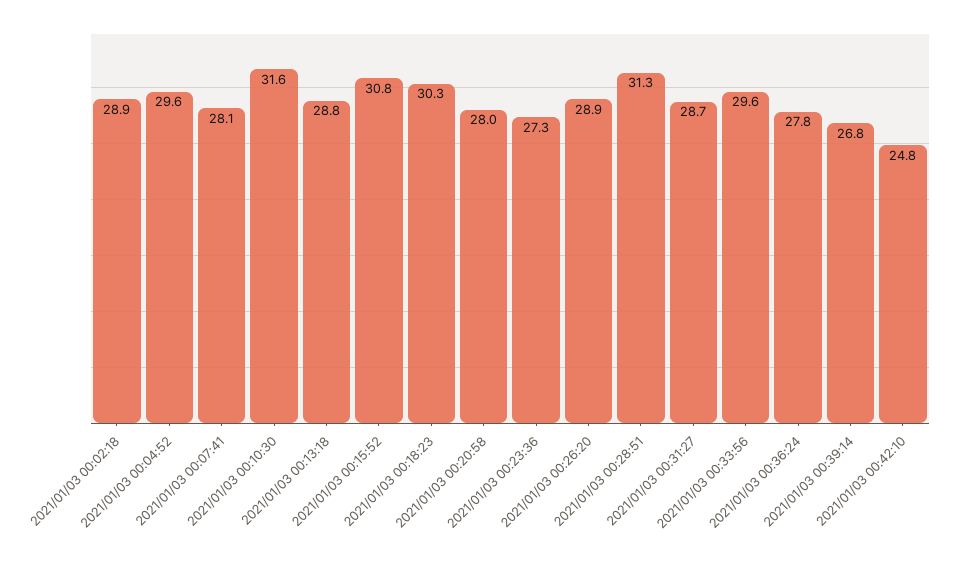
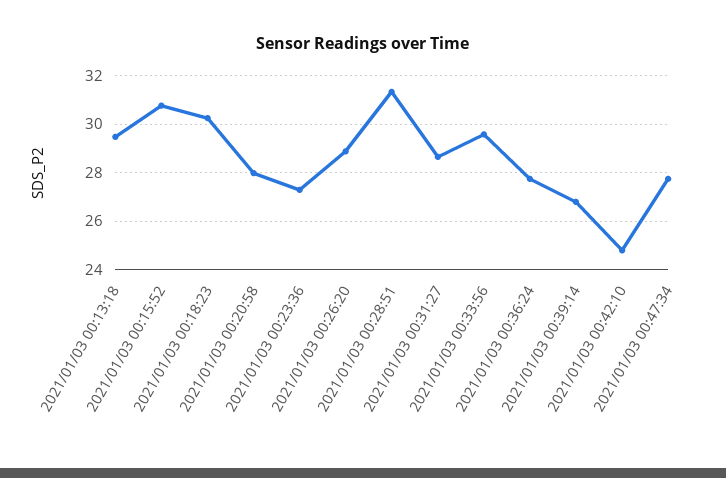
2021/01/03 00:02:18: 28.9 -> none
2021/01/03 00:04:52: 29.6 -> none
2021/01/03 00:07:41: 28.1 -> none
2021/01/03 00:10:30: 31.6 -> none
2021/01/03 00:13:18: 28.8 -> 29.5
2021/01/03 00:47:34: none -> 27.75

